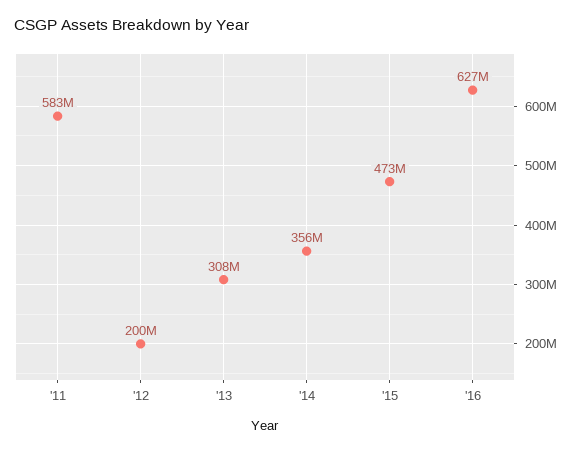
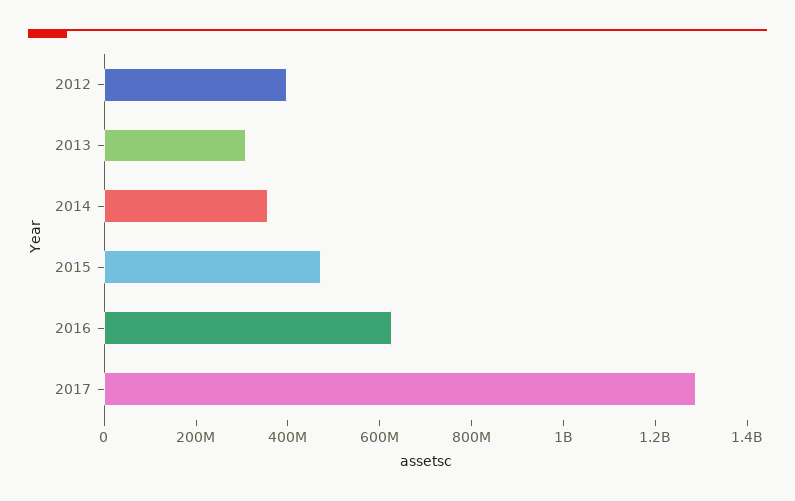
'11: 583000000 -> none
'12: 200000000 -> 400000000
2017: none -> 1300000000

